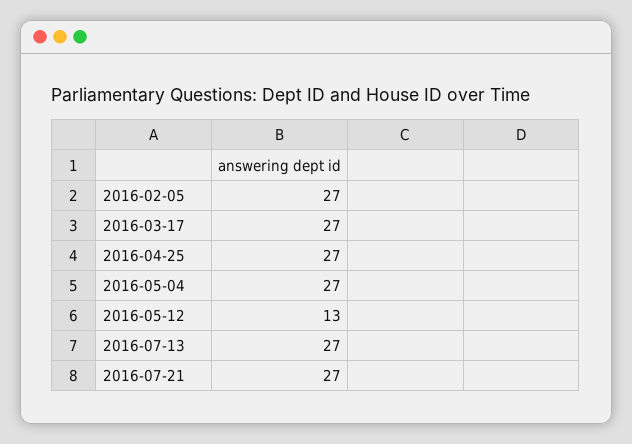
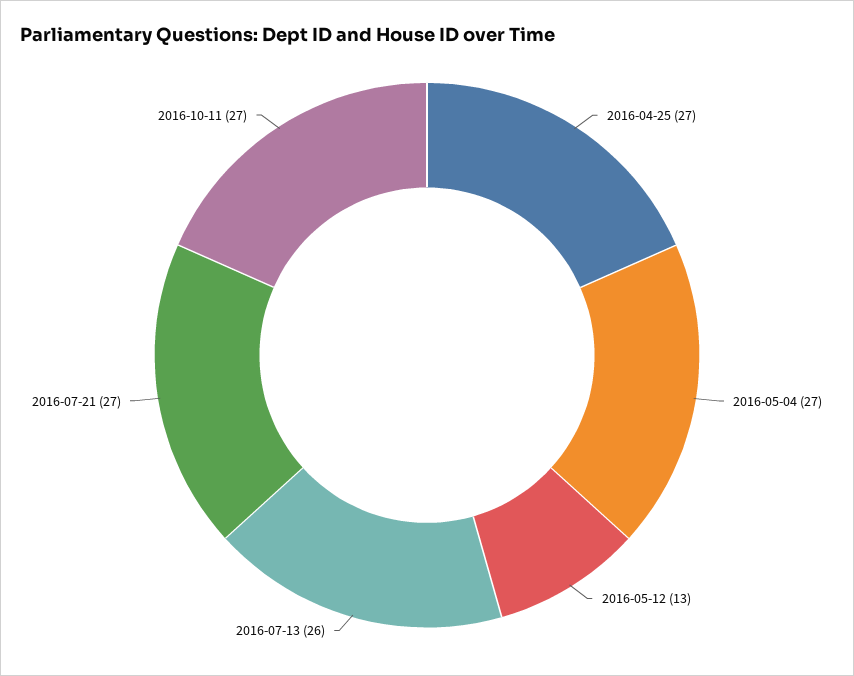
2016-02-05: 27 -> none
2016-03-17: 27 -> none
2016-07-13: 27 -> 26
2016-10-11: none -> 27

